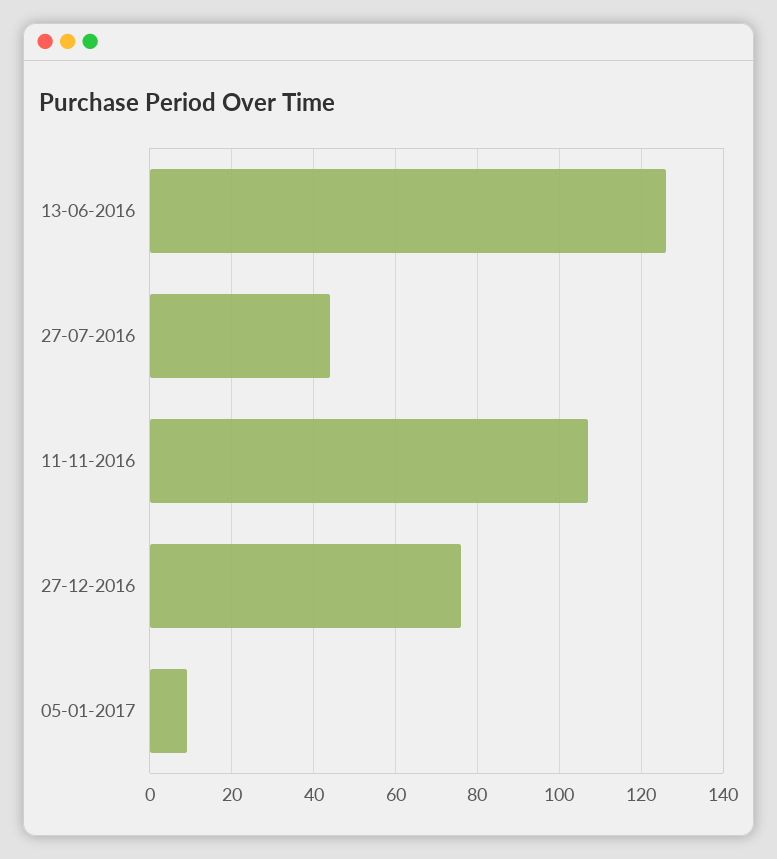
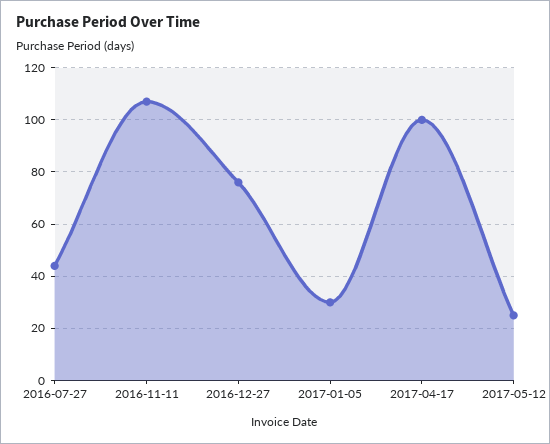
13-06-2016: 125 -> none
05-01-2017: 10 -> 30
2017-04-17: none -> 100
2017-05-12: none -> 25

